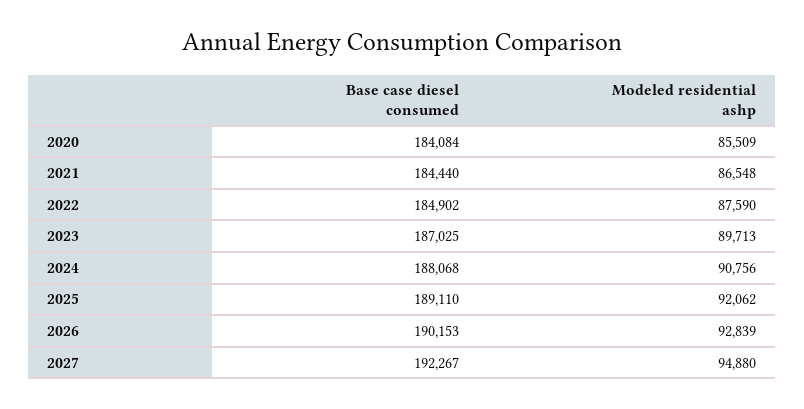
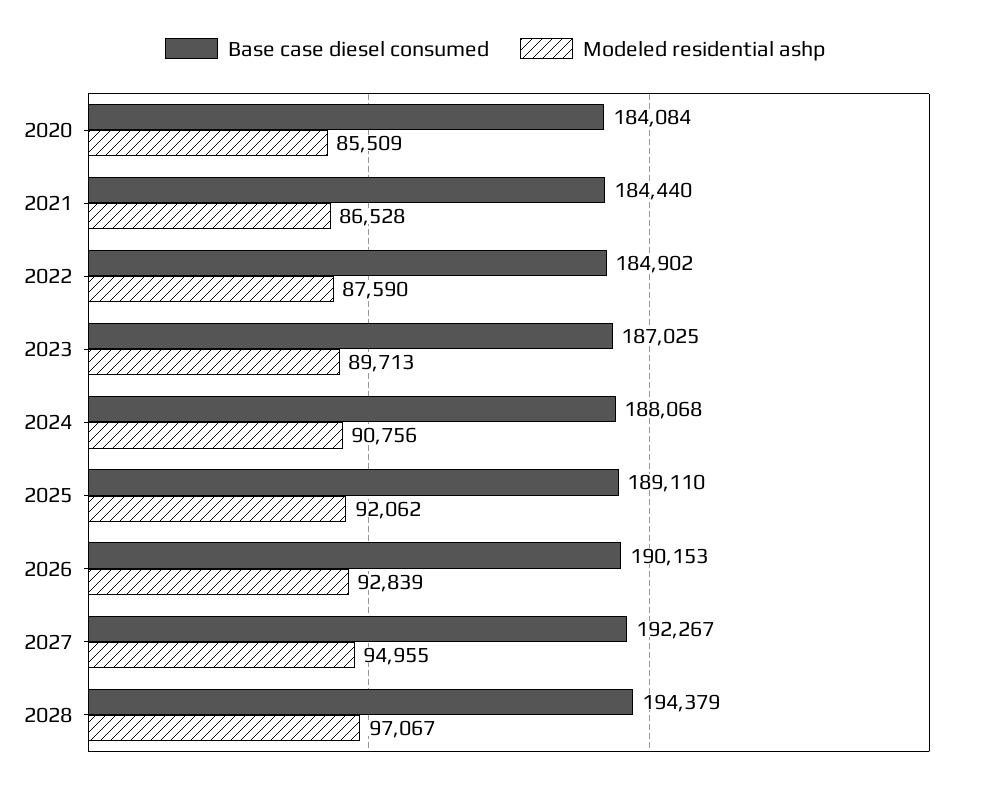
Modeled residential ashp, 2021: 86548 -> 86528
Modeled residential ashp, 2027: 94880 -> 94955
Base case diesel consumed, 2028: none -> 194379
Modeled residential ashp, 2028: none -> 97067

